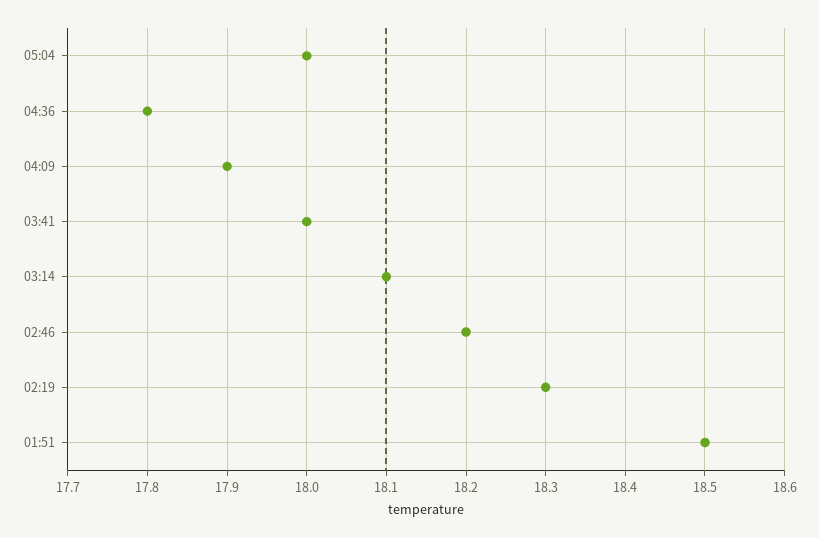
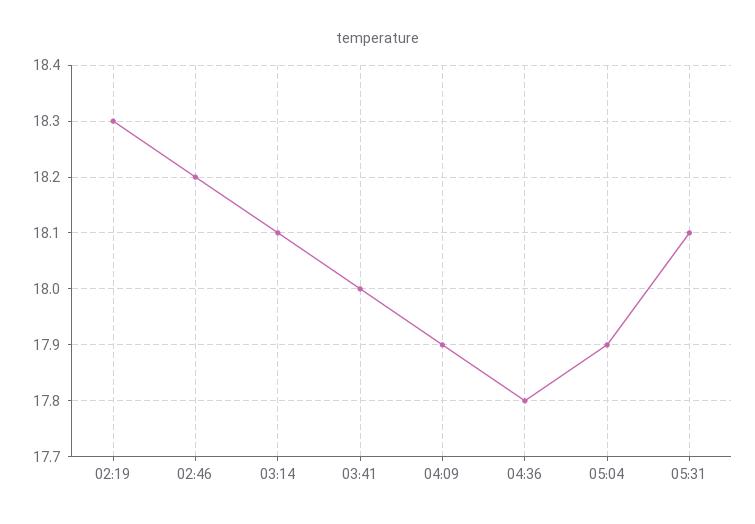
05:04: 18 -> 17.9
01:51: 18.5 -> none
05:31: none -> 18.1

